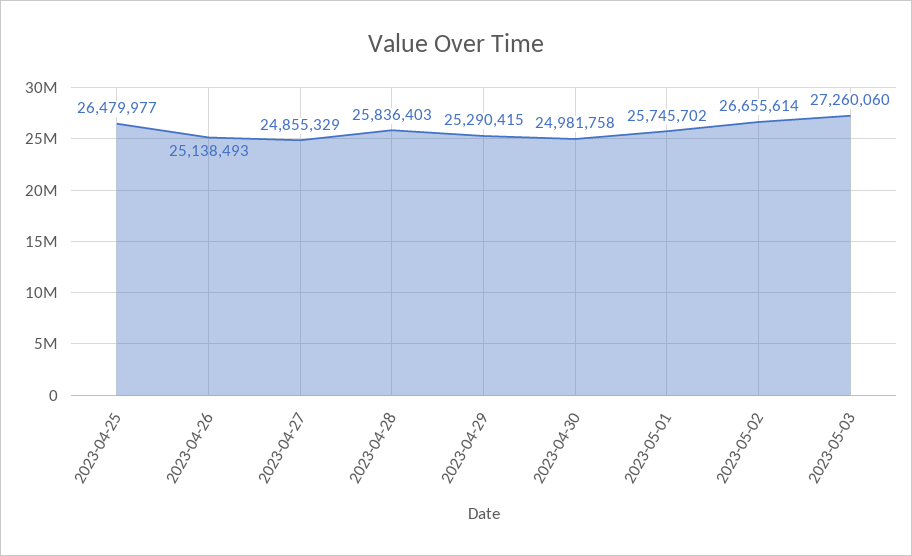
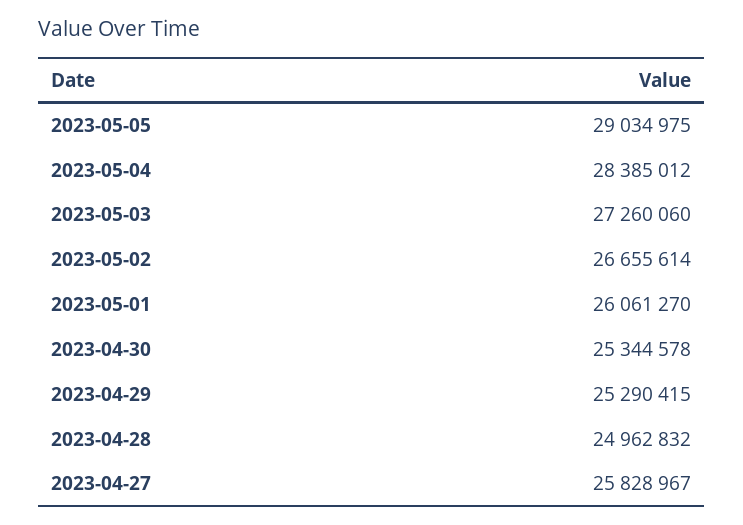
2023-04-25: 26479977 -> none
2023-04-26: 25138493 -> none
2023-04-27: 24855329 -> 25828967
2023-04-28: 25836403 -> 24962832
2023-04-30: 24981758 -> 25344578
2023-05-01: 25745702 -> 26061270
2023-05-05: none -> 29034975
2023-05-04: none -> 28385012

